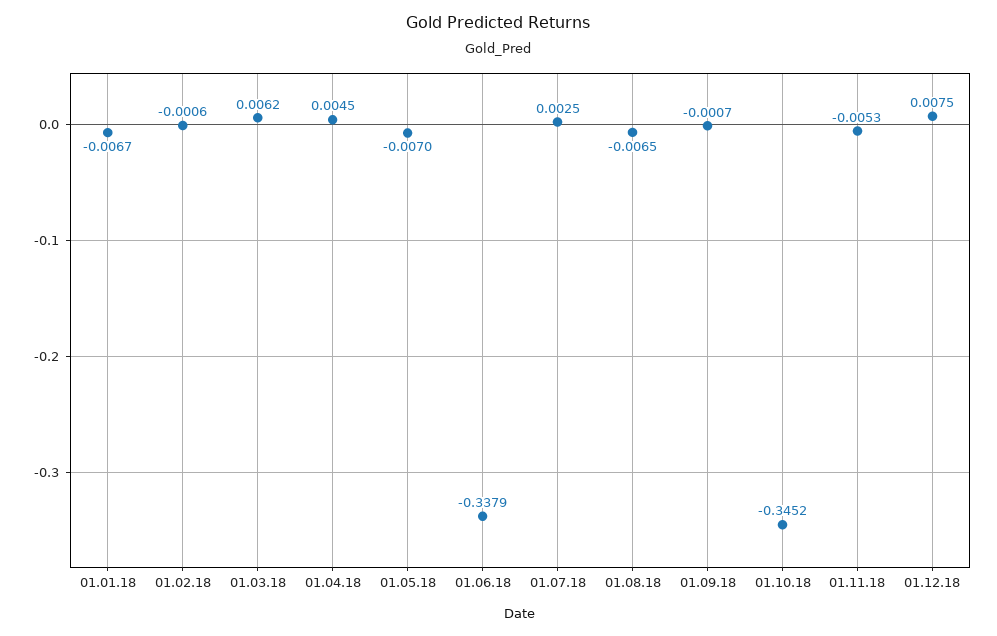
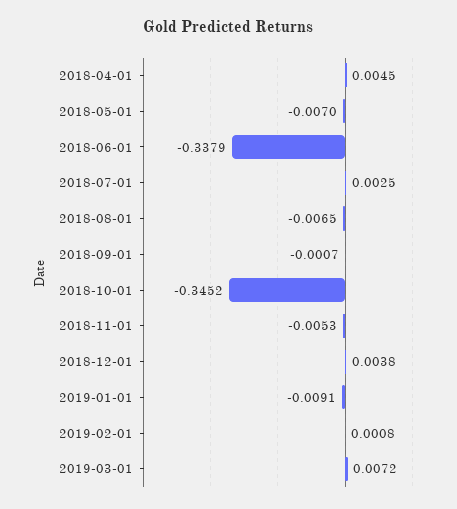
01.01.18: -0.0067 -> none
01.02.18: -0.0006 -> none
01.03.18: 0.0062 -> none
01.12.18: 0.0075 -> 0.0038
2019-01-01: none -> -0.0091
2019-02-01: none -> 0.0008
2019-03-01: none -> 0.0072

